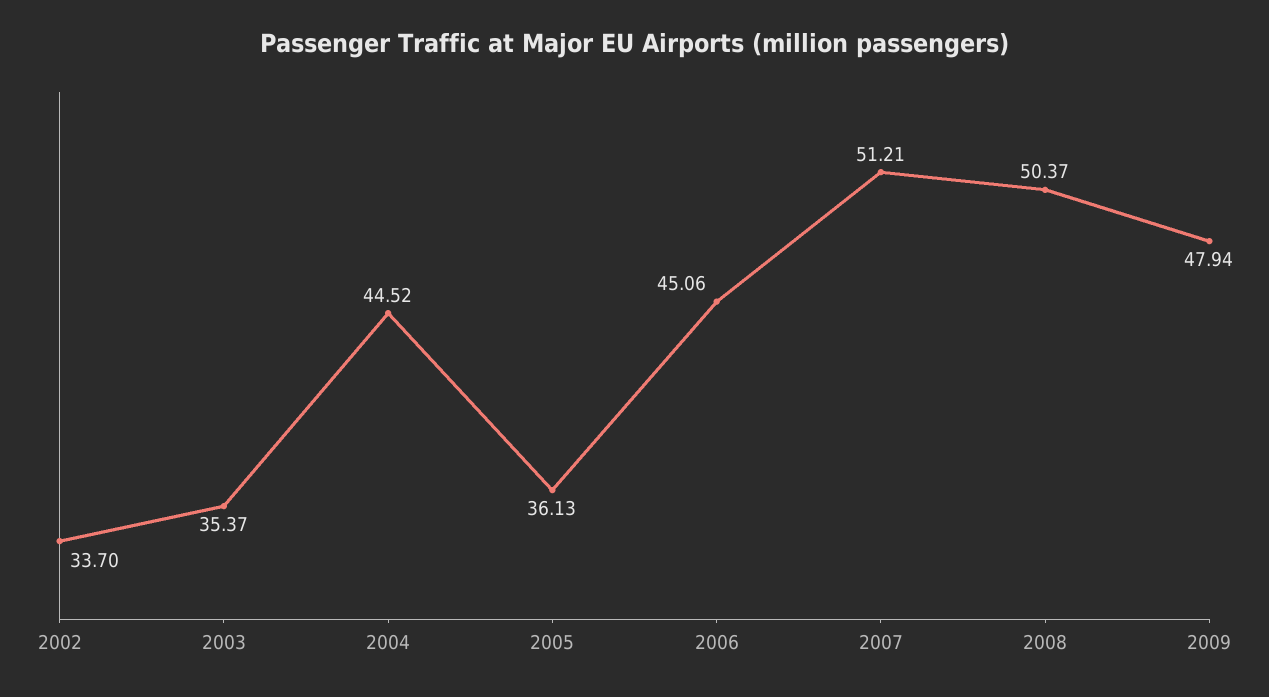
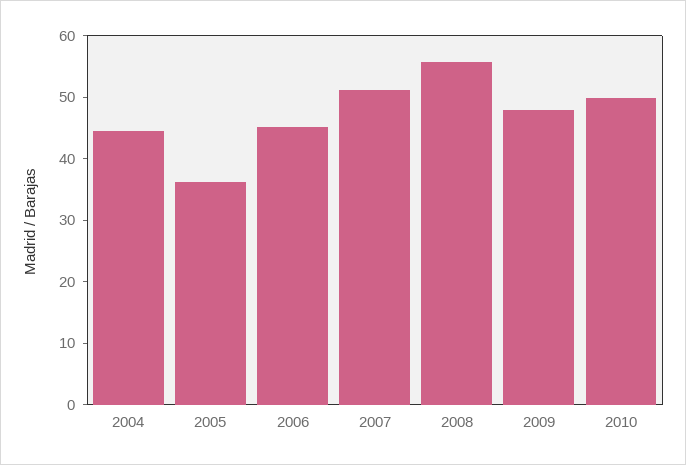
2002: 33.7 -> none
2003: 35.37 -> none
2008: 50.37 -> 56
2010: none -> 50

